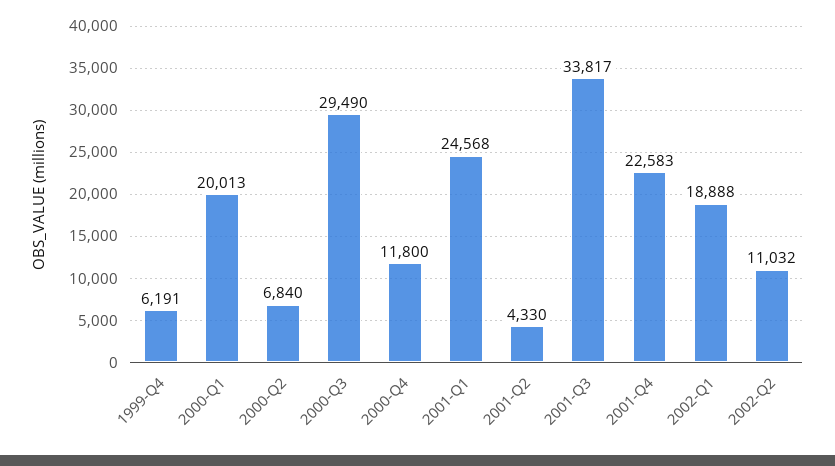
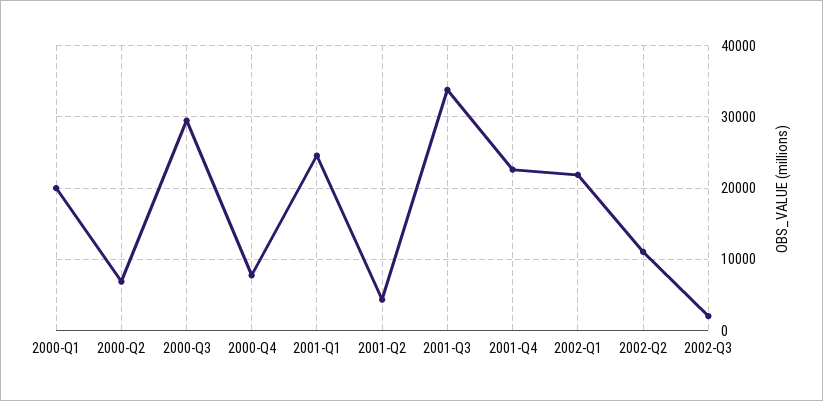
1999-Q4: 6191 -> none
2000-Q4: 11800 -> 8000
2002-Q1: 18888 -> 22000
2002-Q3: none -> 2000

